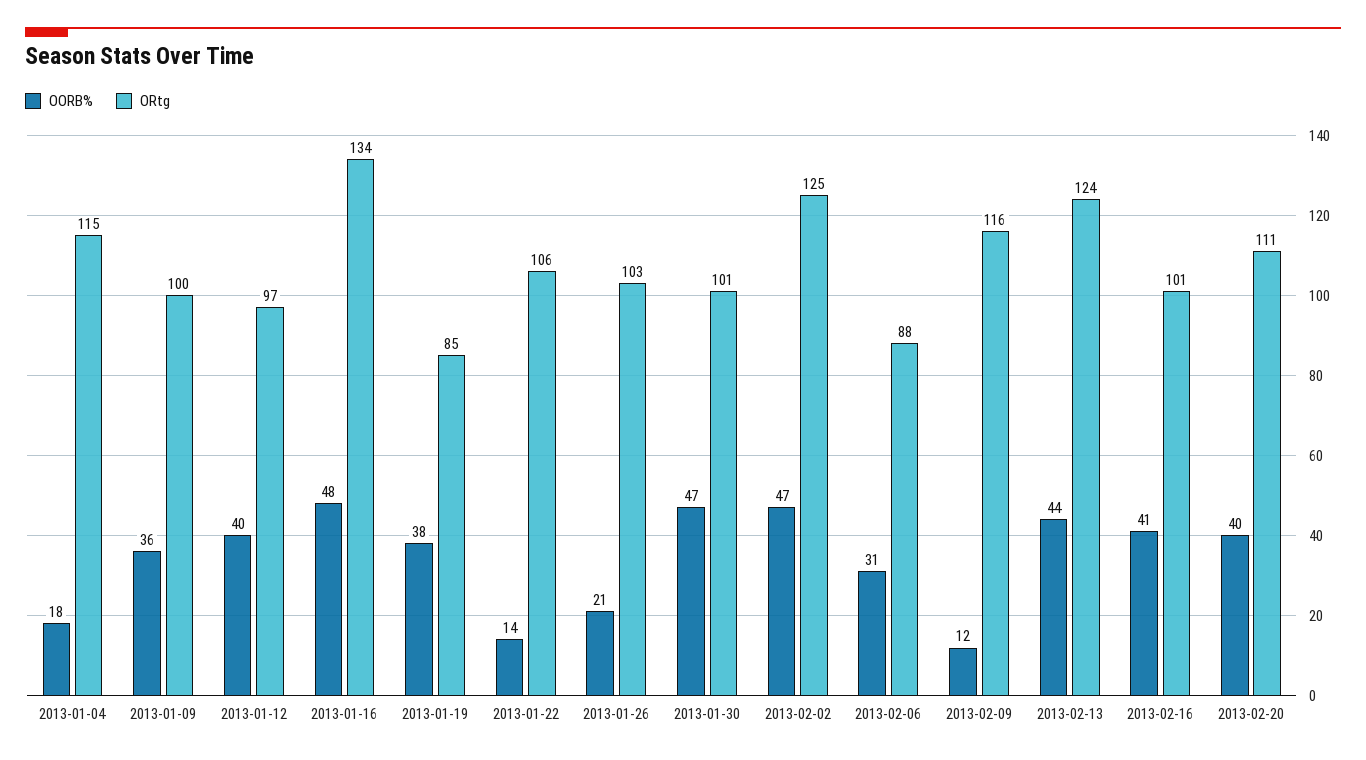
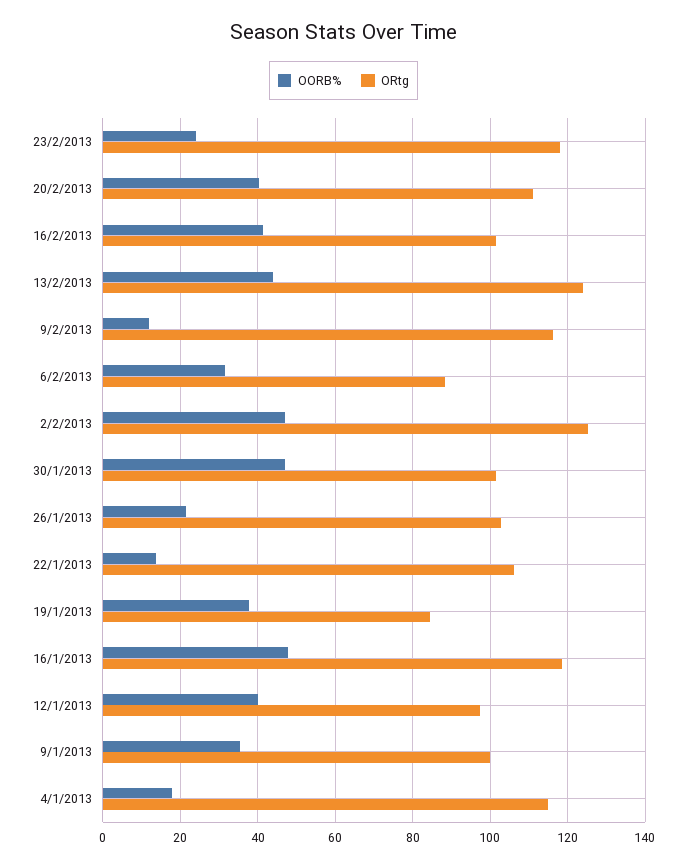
ORtg, 2013-01-16: 134 -> 118
OORB%, 23/2/2013: none -> 24
ORtg, 23/2/2013: none -> 118

